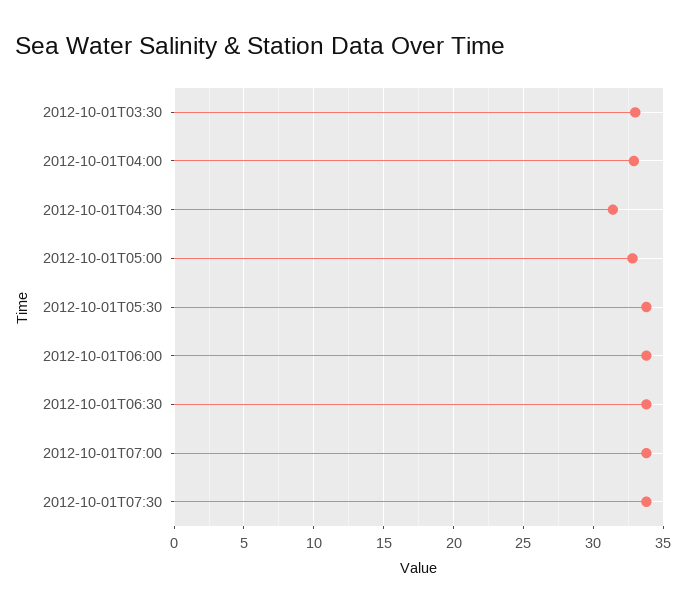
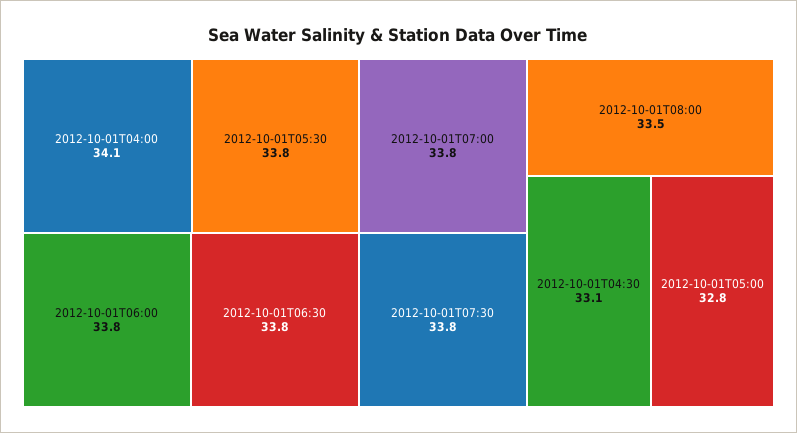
2012-10-01T03:30: 33 -> none
2012-10-01T04:00: 33 -> 34.1
2012-10-01T04:30: 31.5 -> 33.1
2012-10-01T08:00: none -> 33.5

